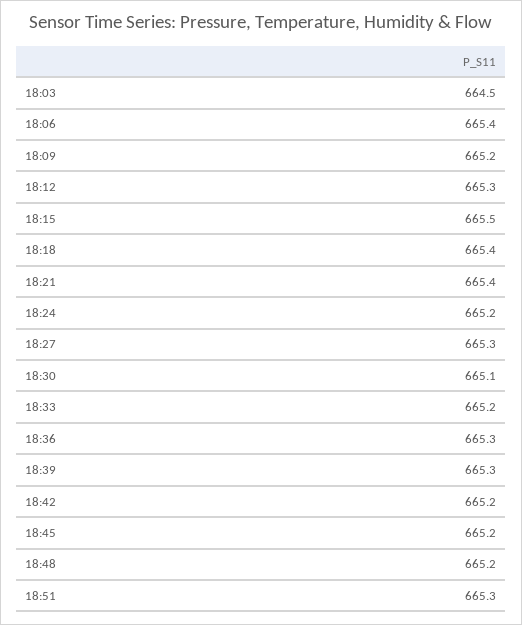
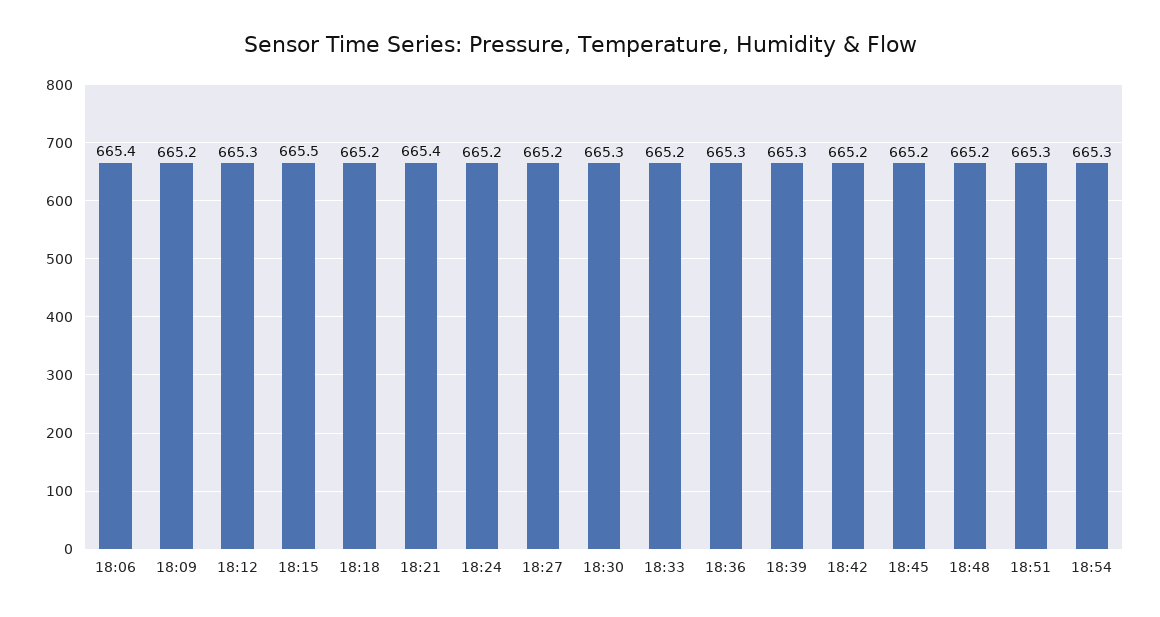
18:03: 664.5 -> none
18:18: 665.4 -> 665.2
18:27: 665.3 -> 665.2
18:30: 665.1 -> 665.3
18:54: none -> 665.3

